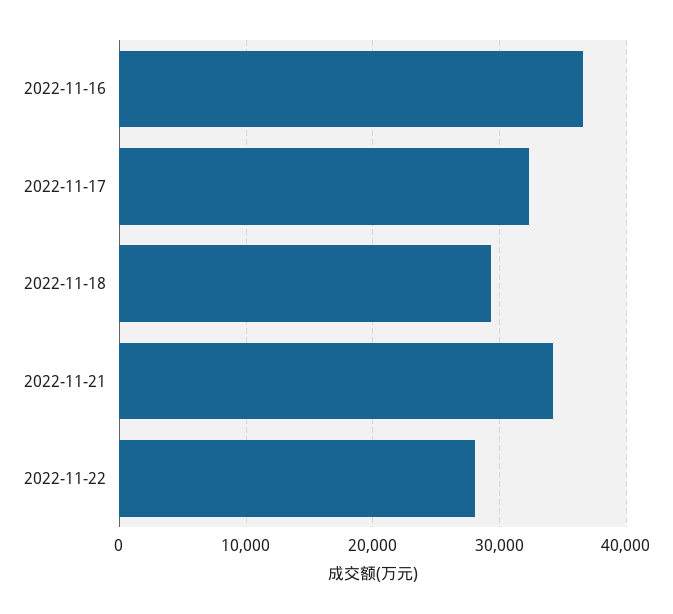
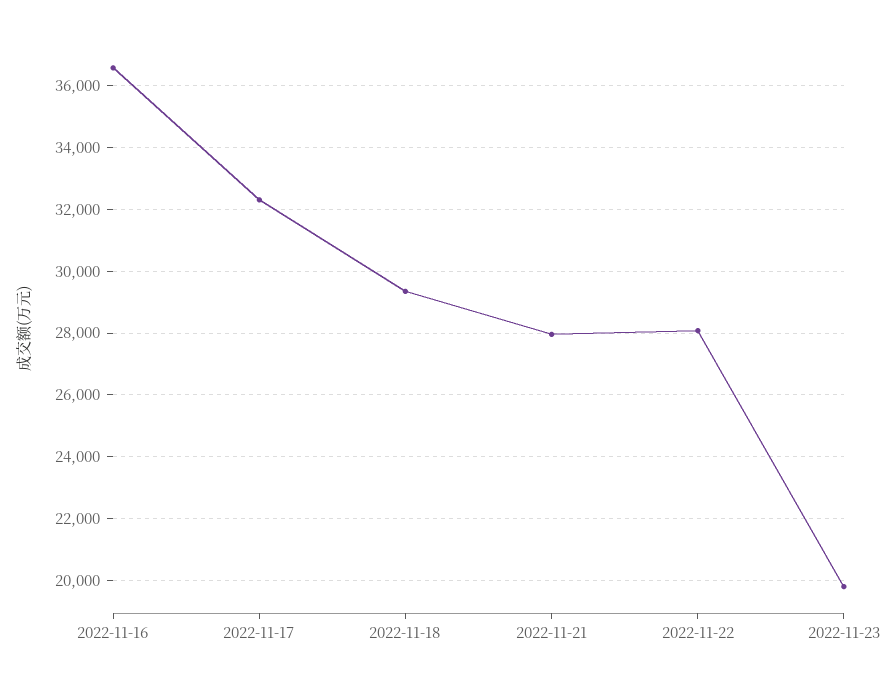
2022-11-21: 34000 -> 28000
2022-11-23: none -> 19800

